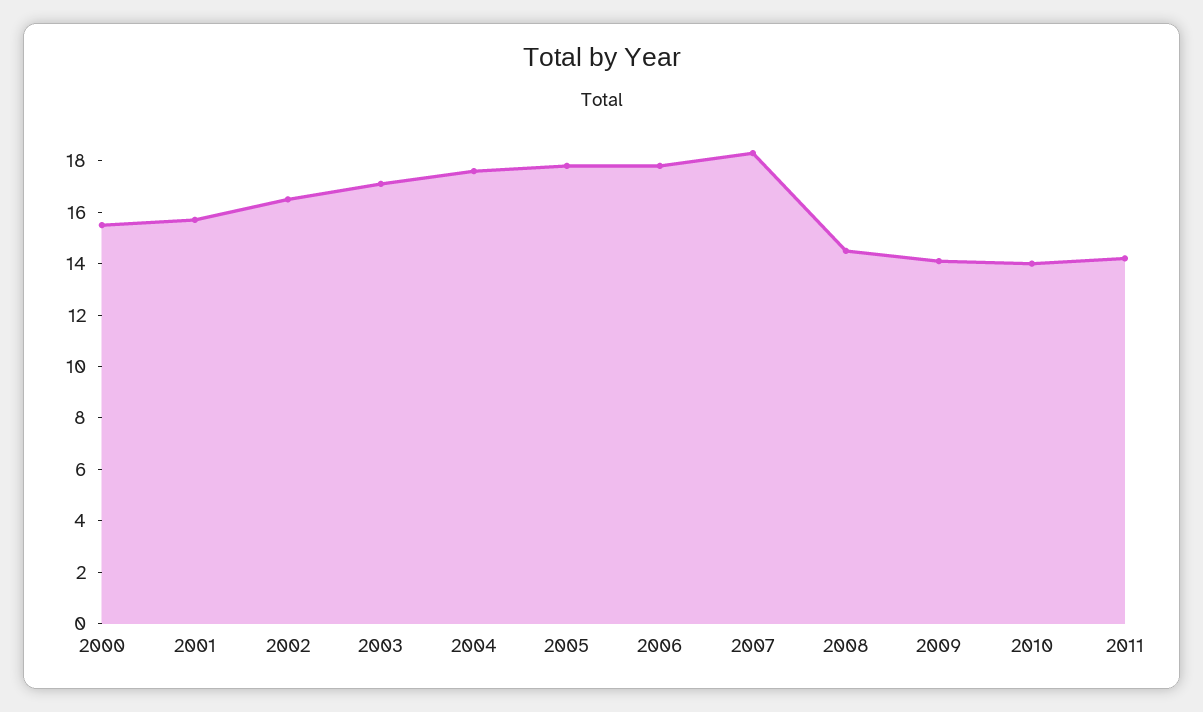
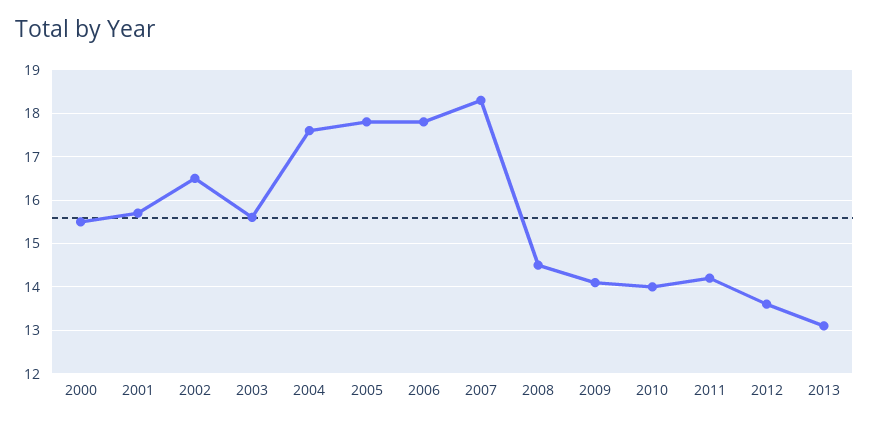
2003: 17 -> 15.5
2012: none -> 13.5
2013: none -> 13

